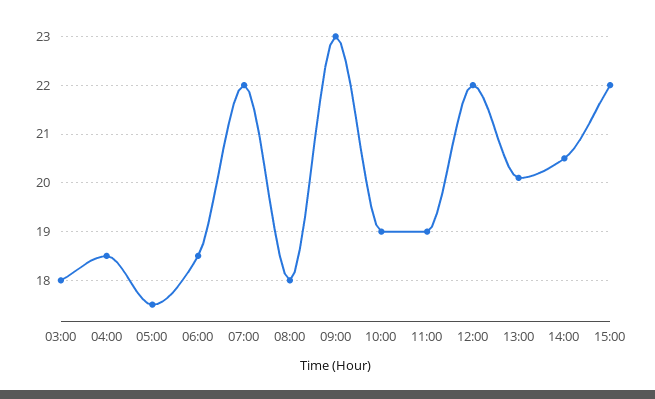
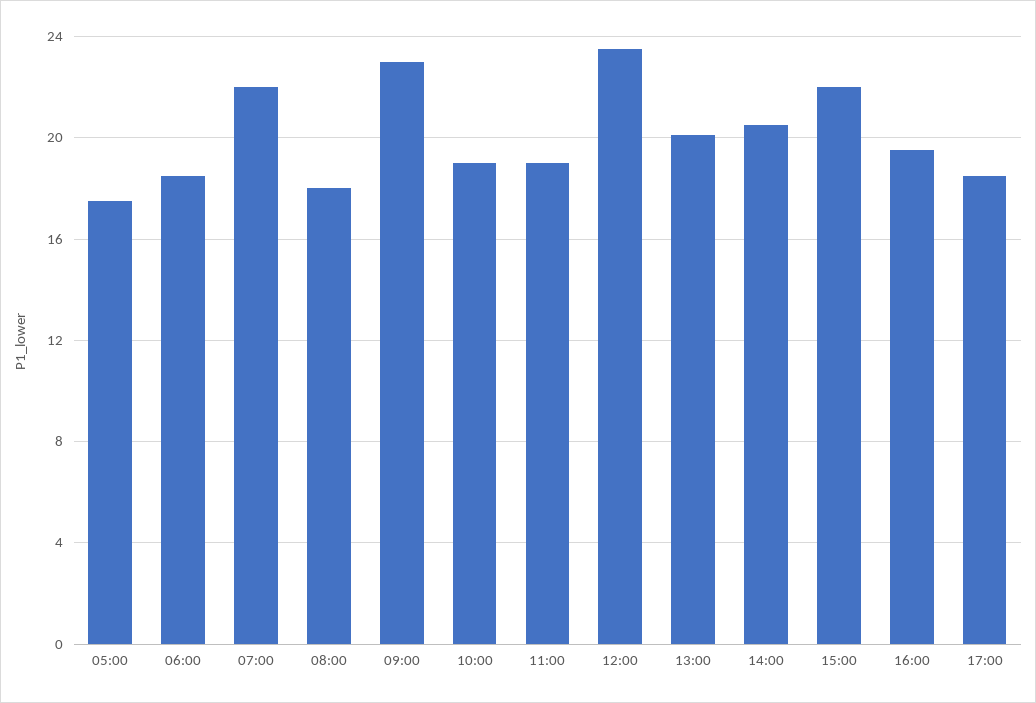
03:00: 18 -> none
04:00: 18.5 -> none
12:00: 22 -> 23.5
16:00: none -> 19.5
17:00: none -> 18.5

